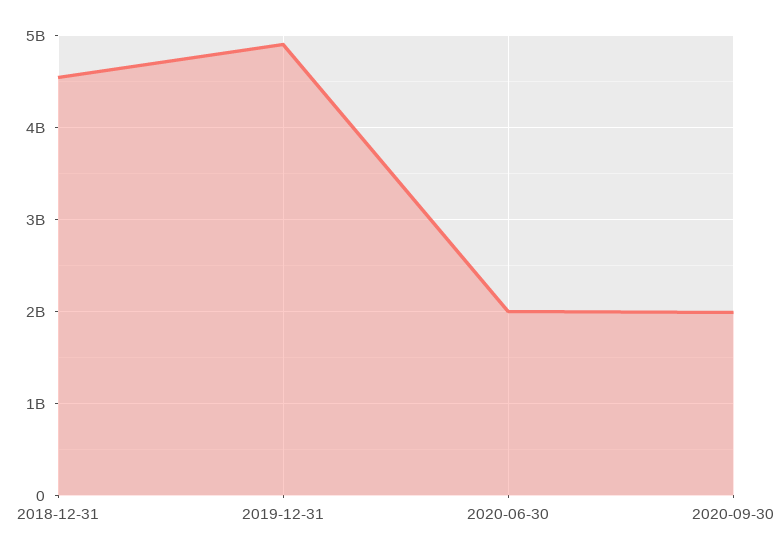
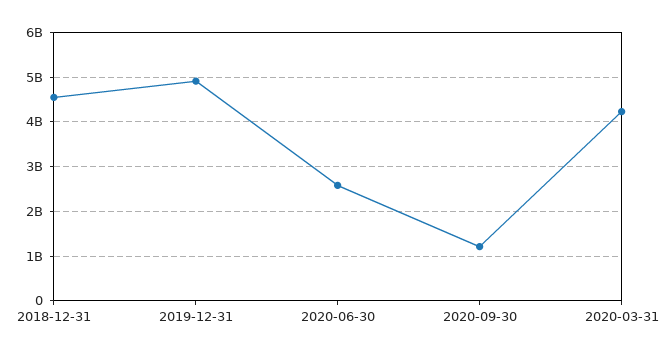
2020-06-30: 2000000000 -> 2600000000
2020-09-30: 2000000000 -> 1200000000
2020-03-31: none -> 4200000000

